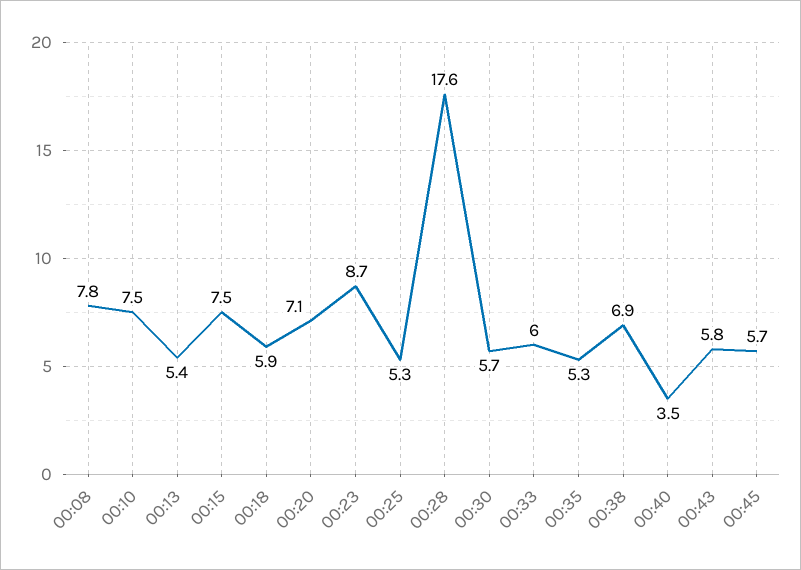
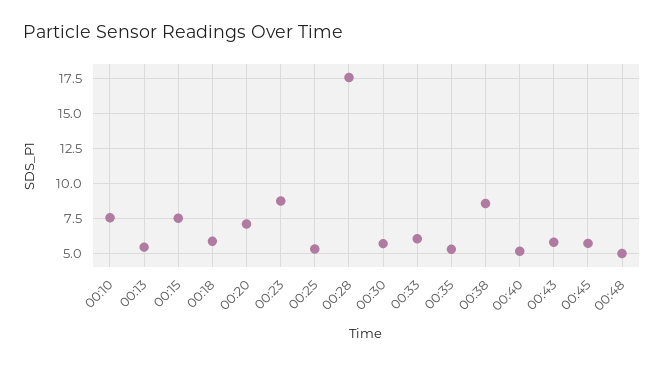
00:08: 7.8 -> none
00:38: 6.9 -> 8.5
00:40: 3.5 -> 5
00:48: none -> 5

